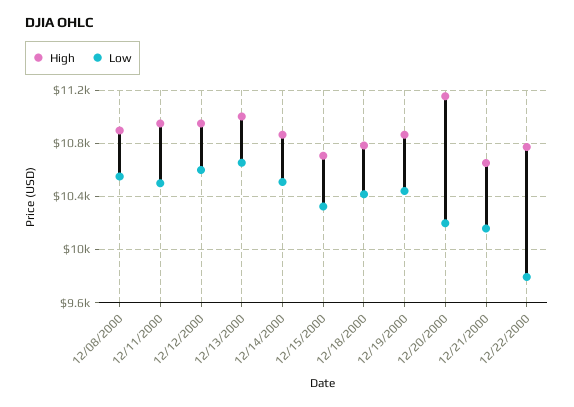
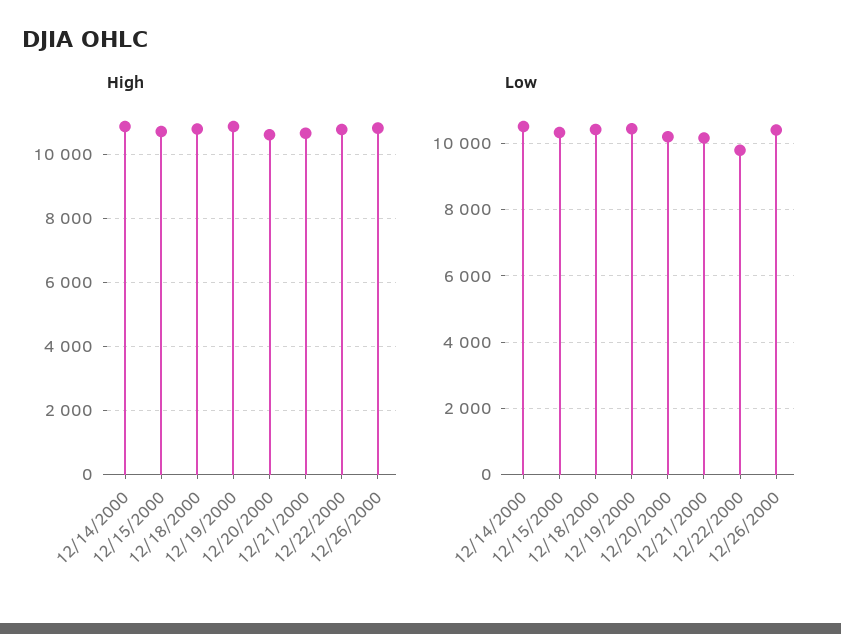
High, 12/08/2000: 10900 -> none
Low, 12/08/2000: 10550 -> none
High, 12/11/2000: 10950 -> none
Low, 12/11/2000: 10500 -> none
High, 12/12/2000: 10950 -> none
Low, 12/12/2000: 10600 -> none
High, 12/13/2000: 11000 -> none
Low, 12/13/2000: 10650 -> none
High, 12/20/2000: 11150 -> 10600
High, 12/26/2000: none -> 10800
Low, 12/26/2000: none -> 10400

